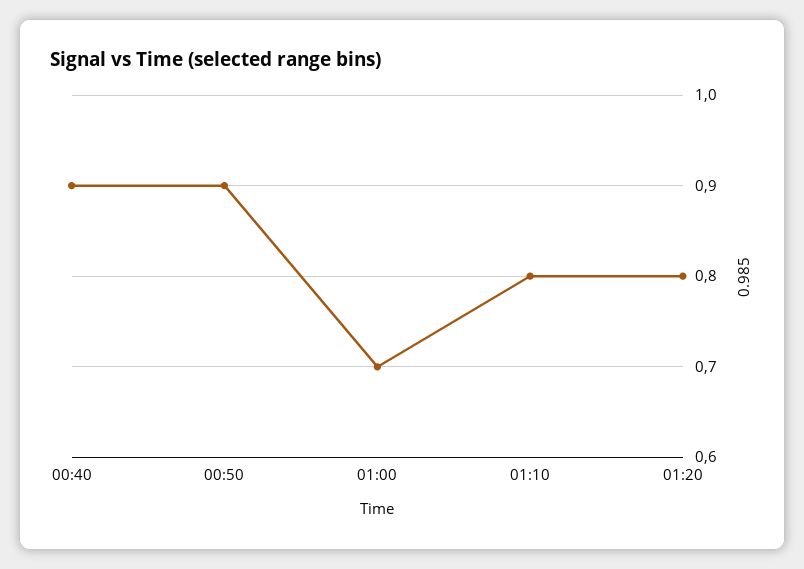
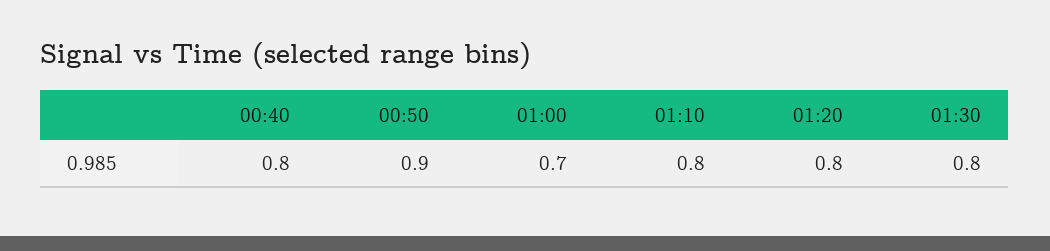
00:40: 0.9 -> 0.8
01:30: none -> 0.8

